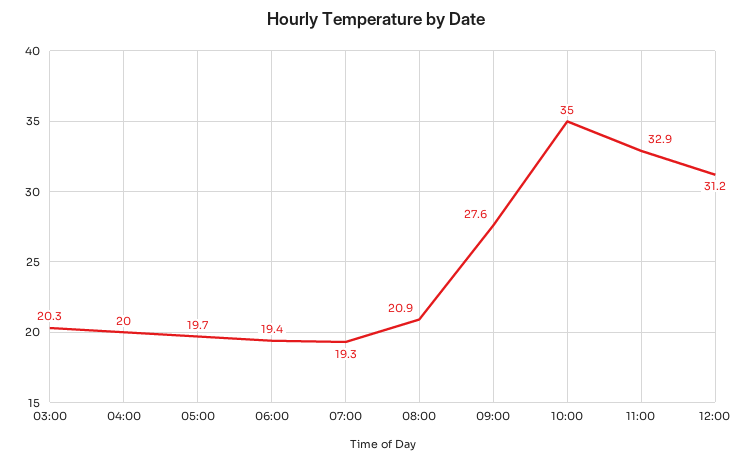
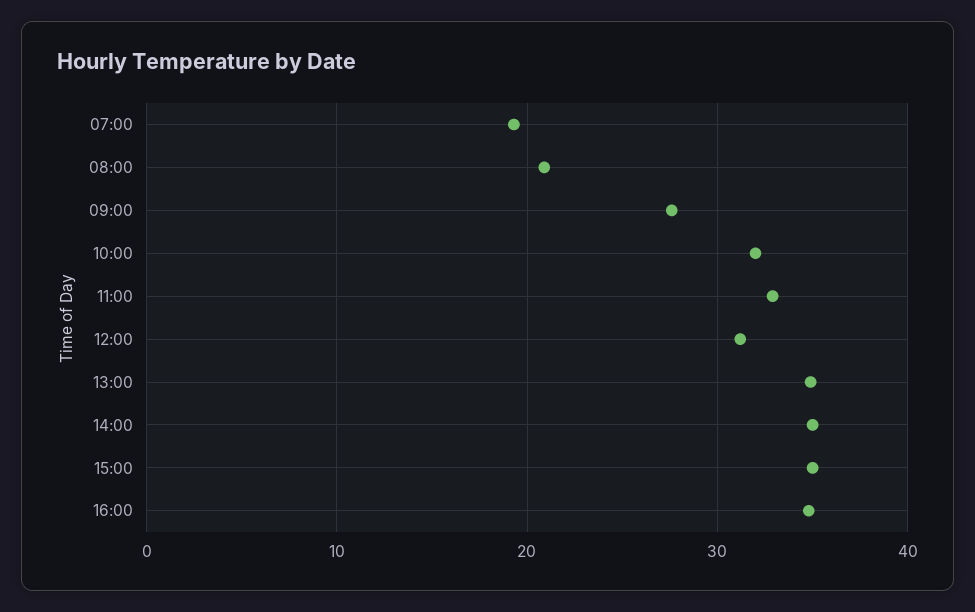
03:00: 20.3 -> none
04:00: 20 -> none
05:00: 19.7 -> none
06:00: 19.4 -> none
10:00: 35 -> 32
13:00: none -> 35
14:00: none -> 35
15:00: none -> 35
16:00: none -> 35

